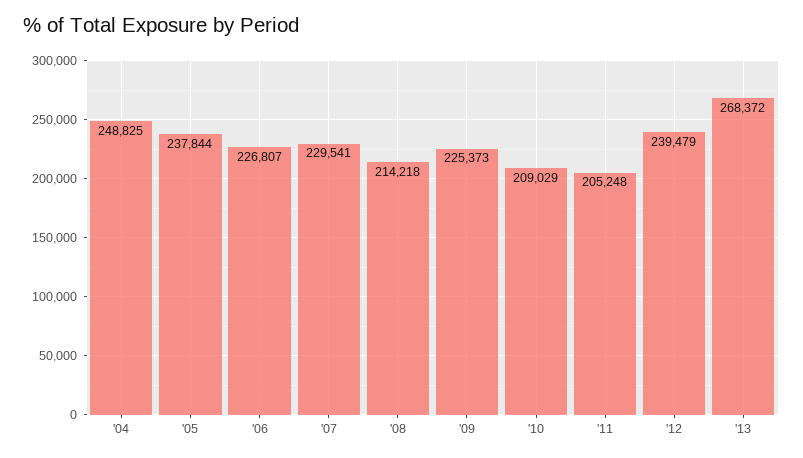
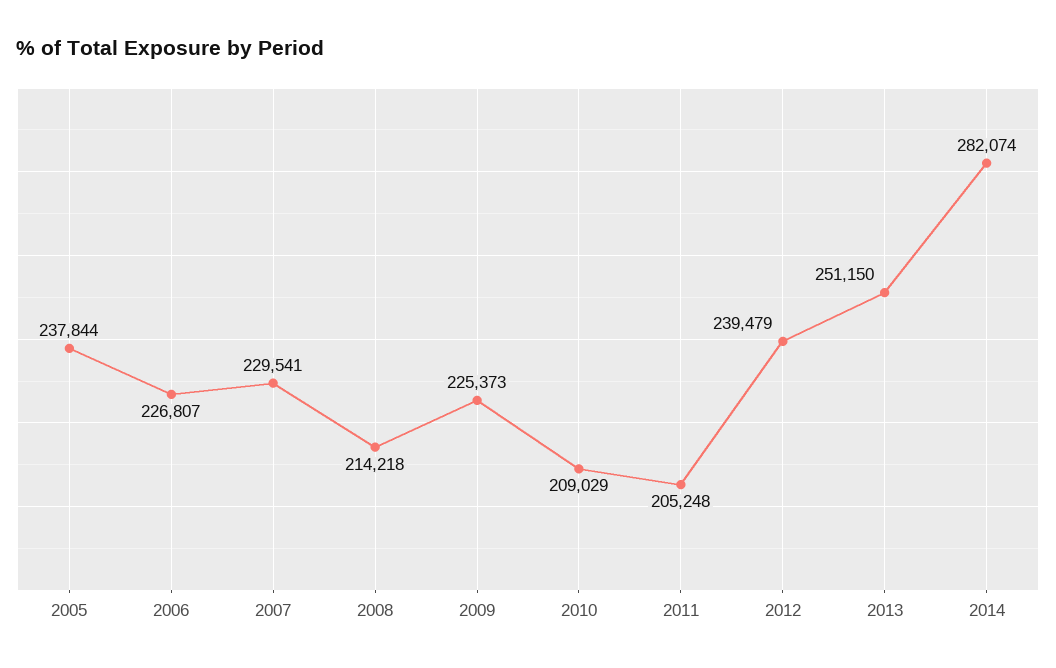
'04: 248825 -> none
'13: 268372 -> 251150
2014: none -> 282074

